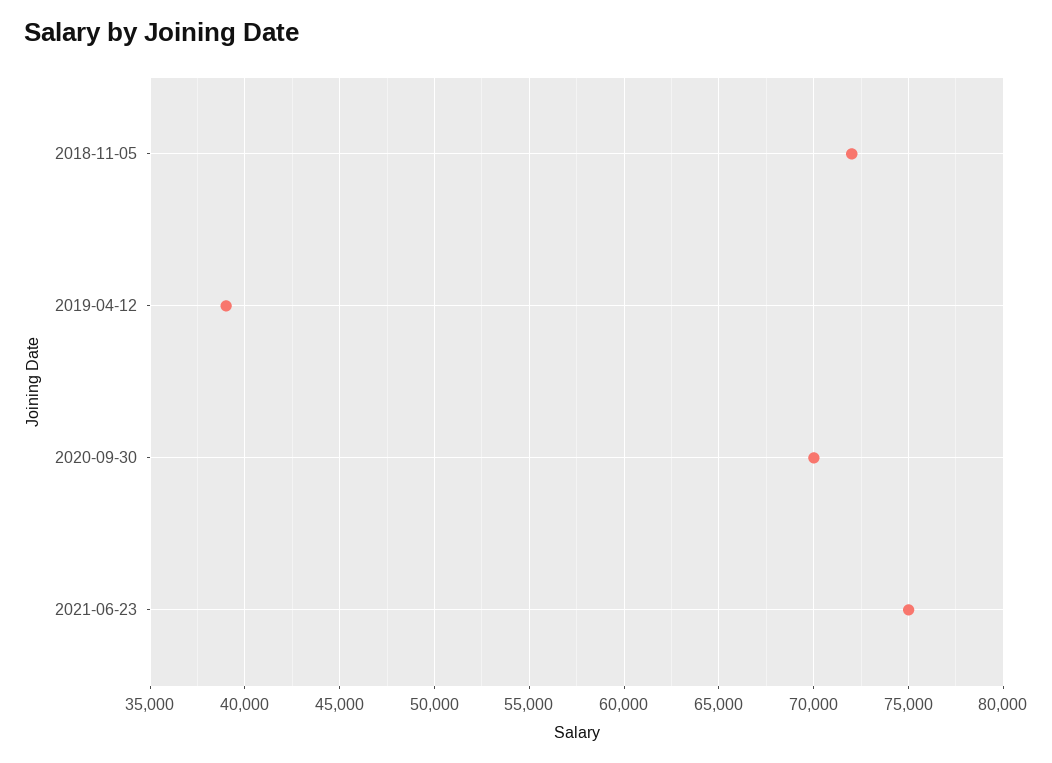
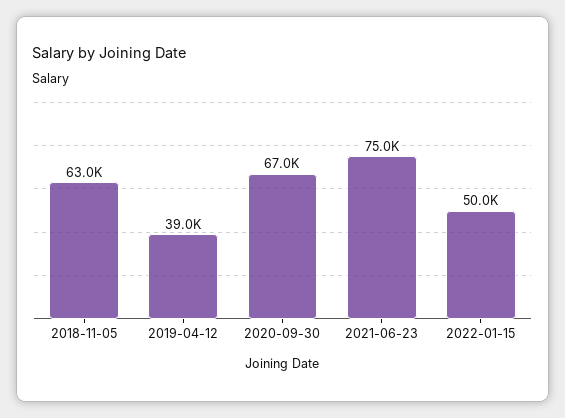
2018-11-05: 72000 -> 63000
2020-09-30: 70000 -> 67000
2022-01-15: none -> 50000

